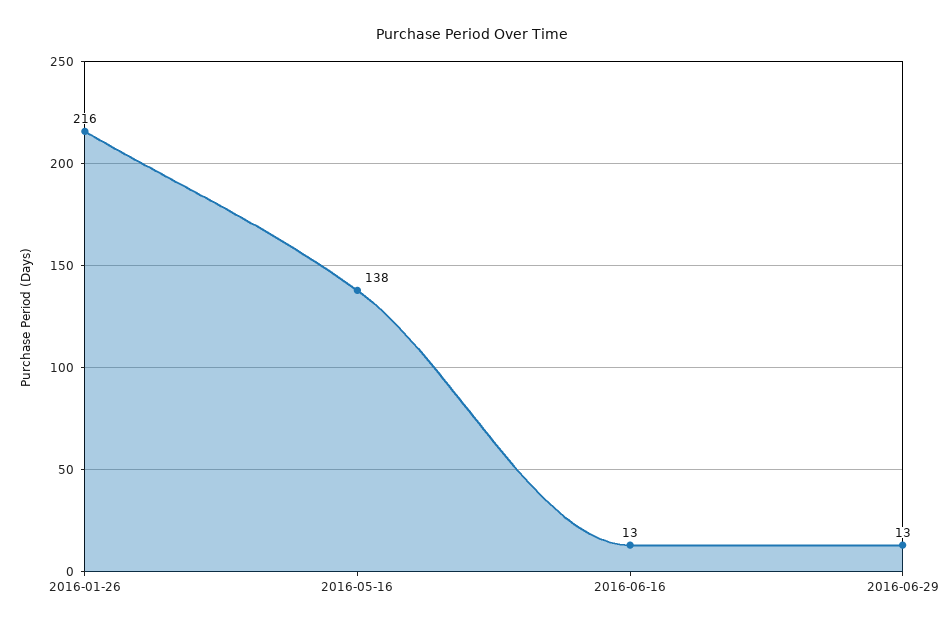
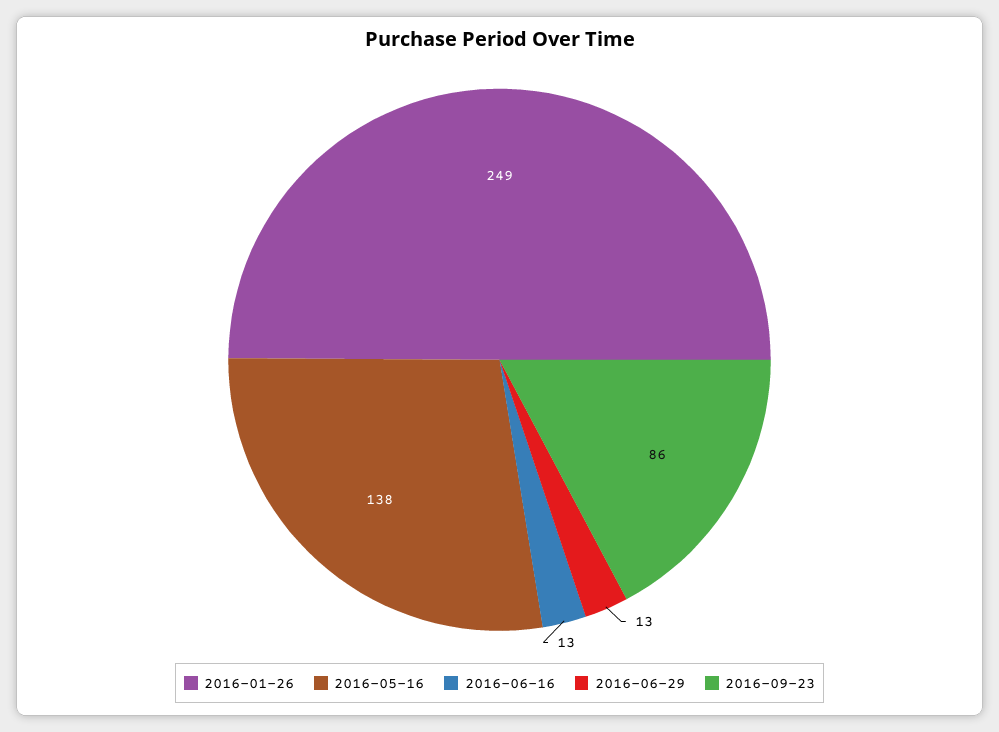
2016-01-26: 216 -> 249
2016-09-23: none -> 86

